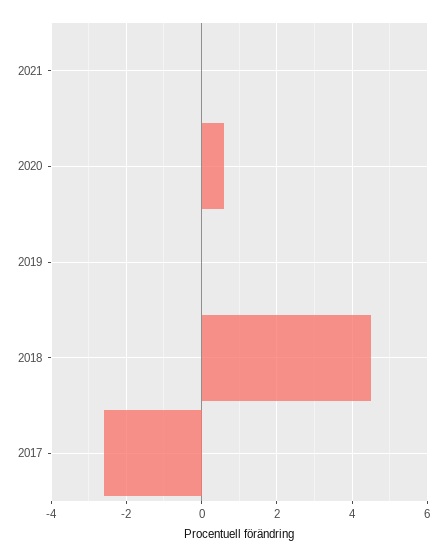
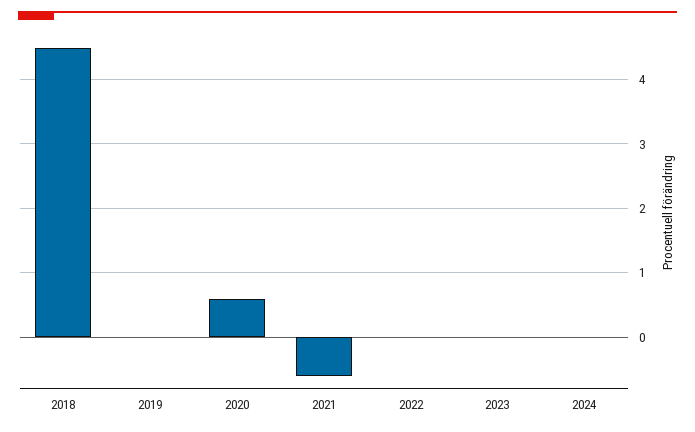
2021: 0 -> -0.6
2017: -2.6 -> none
2022: none -> 0
2023: none -> 0
2024: none -> 0

